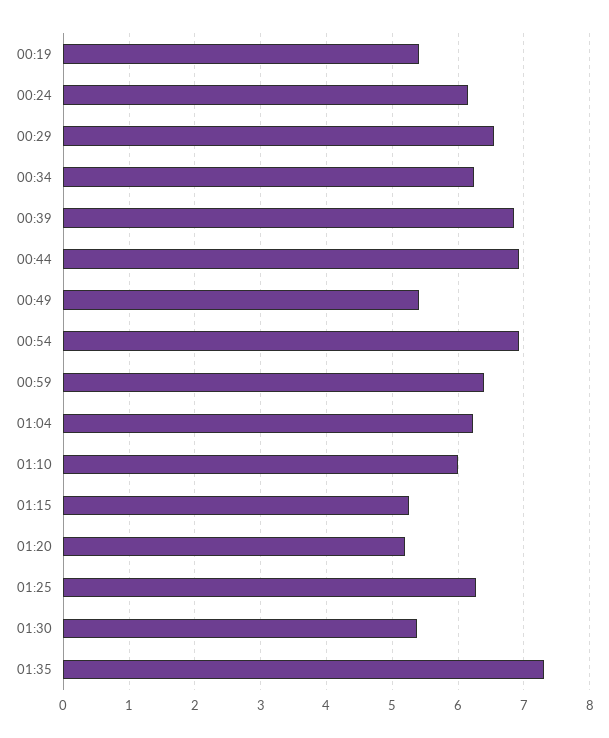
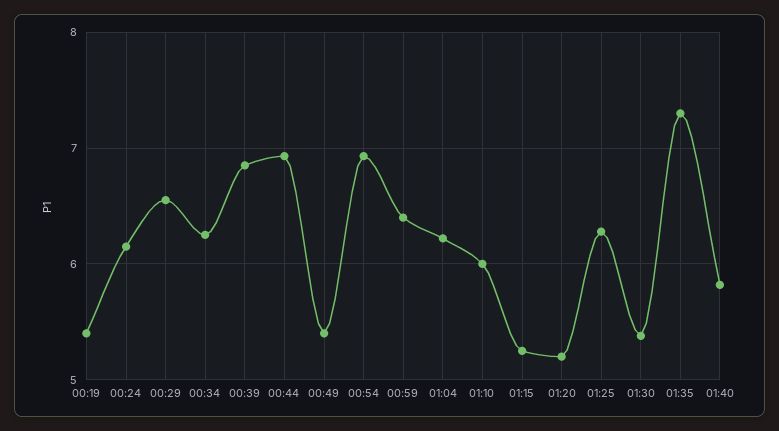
01:40: none -> 5.8

